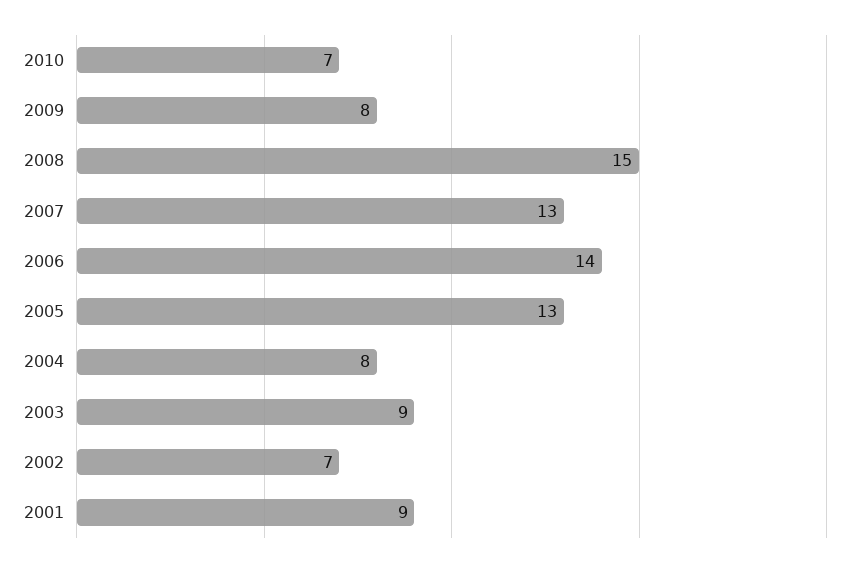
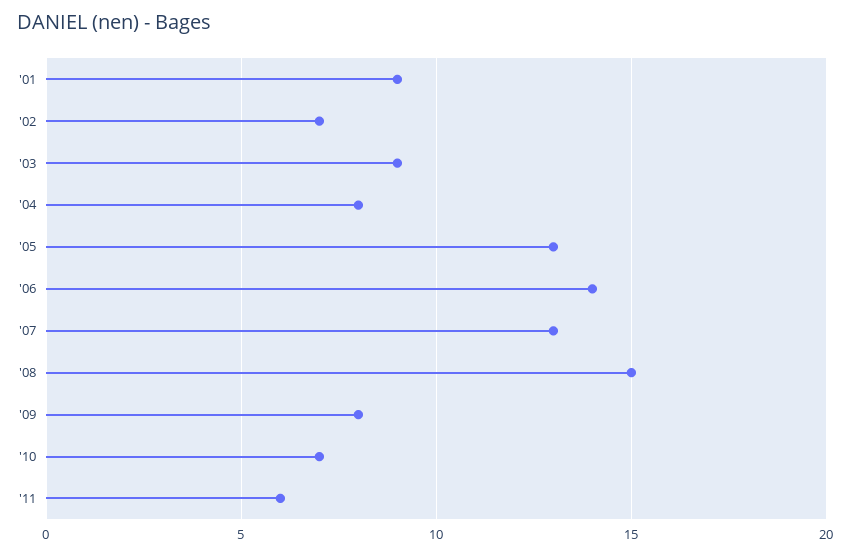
'11: none -> 6

